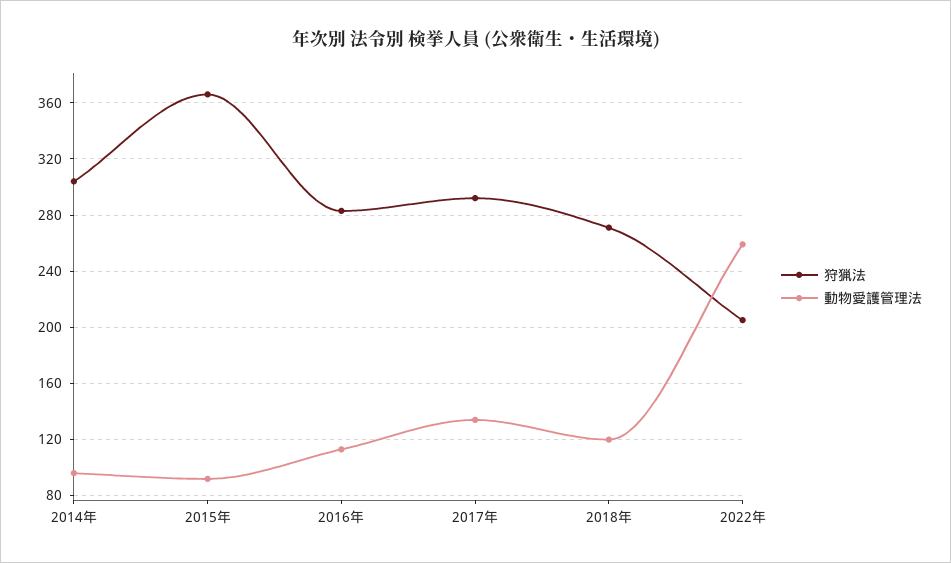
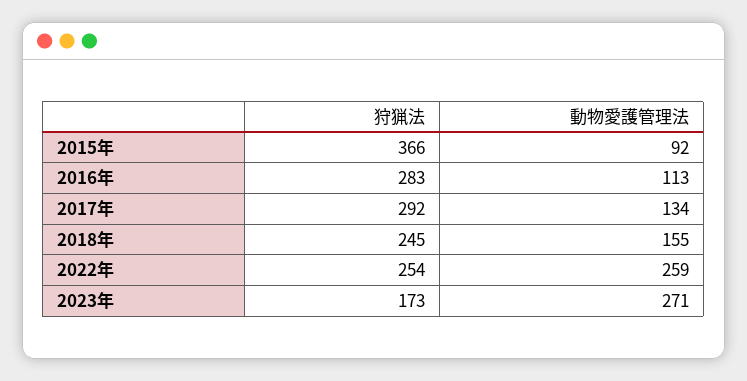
狩猟法, 2014年: 305 -> none
動物愛護管理法, 2014年: 95 -> none
狩猟法, 2018年: 270 -> 245
動物愛護管理法, 2018年: 120 -> 155
狩猟法, 2022年: 205 -> 254
狩猟法, 2023年: none -> 173
動物愛護管理法, 2023年: none -> 271

